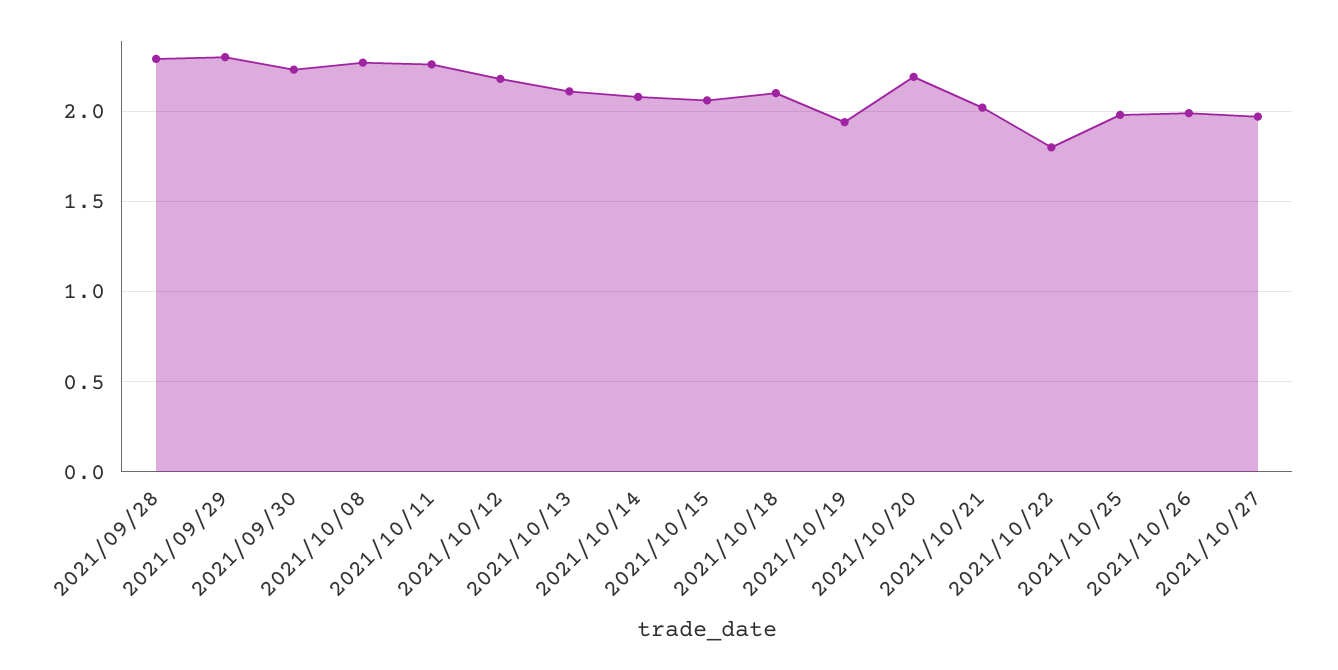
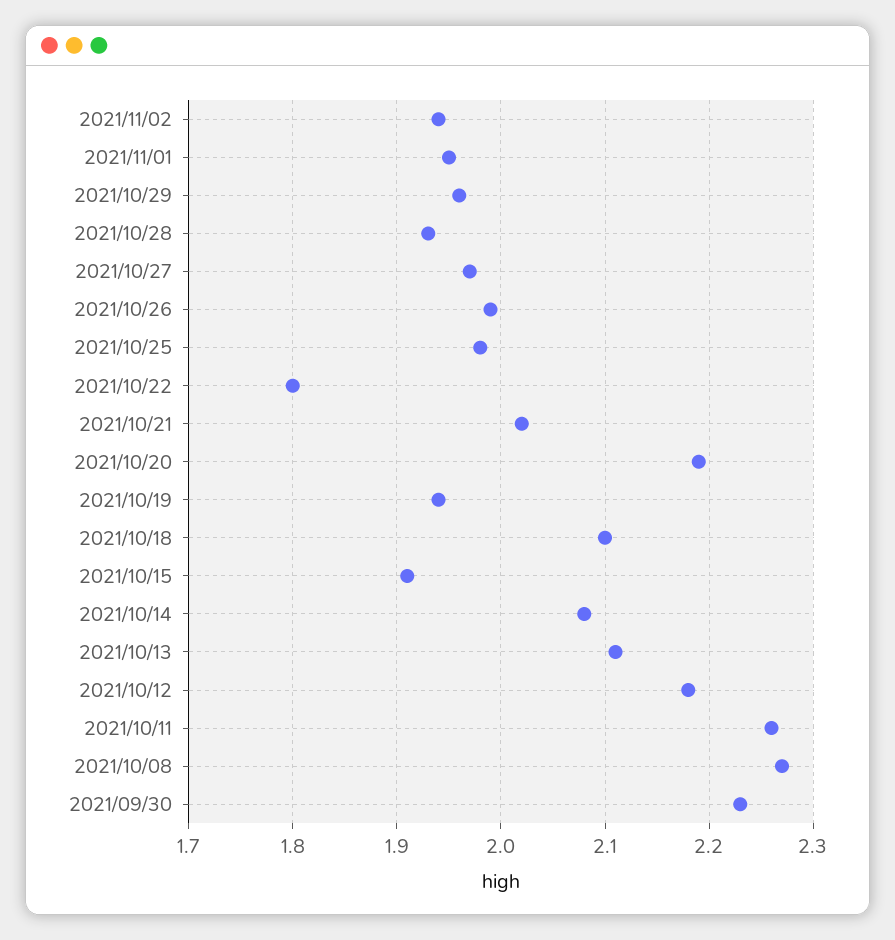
2021/09/28: 2.3 -> none
2021/09/29: 2.3 -> none
2021/10/15: 2.05 -> 1.91
2021/11/02: none -> 1.94
2021/11/01: none -> 1.95
2021/10/29: none -> 1.96
2021/10/28: none -> 1.93

